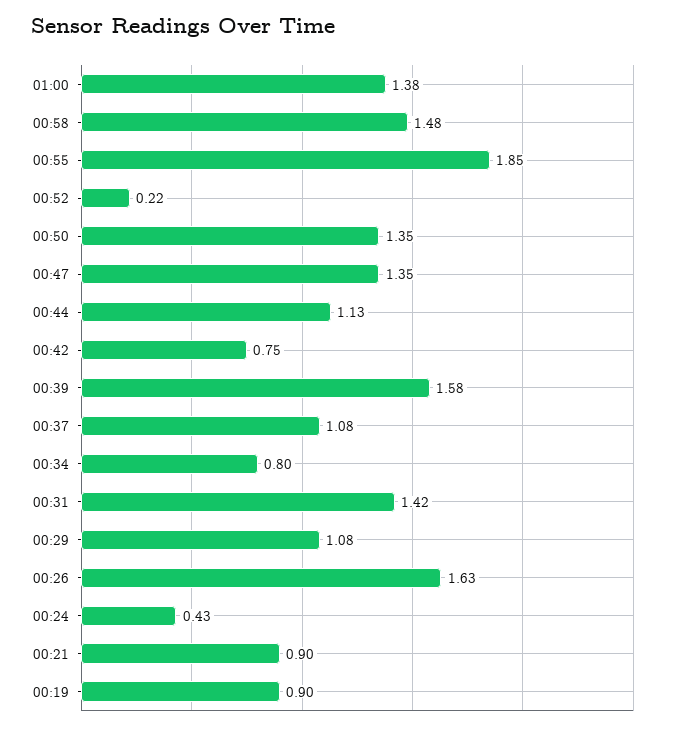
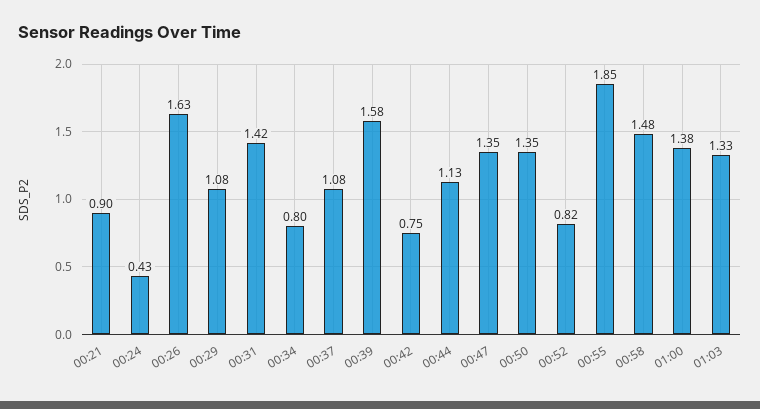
00:52: 0.22 -> 0.82
00:19: 0.9 -> none
01:03: none -> 1.33

